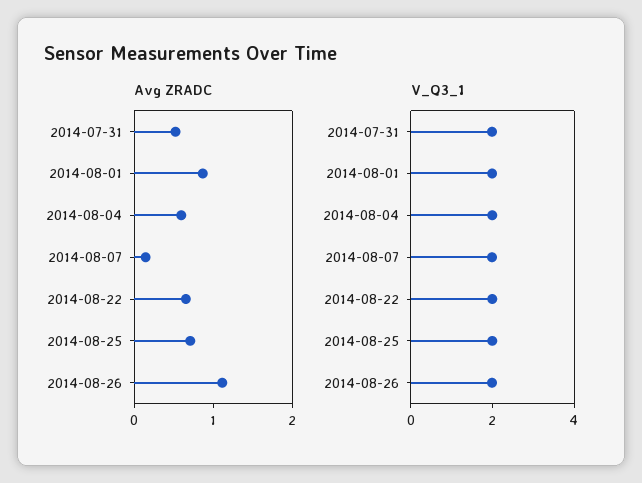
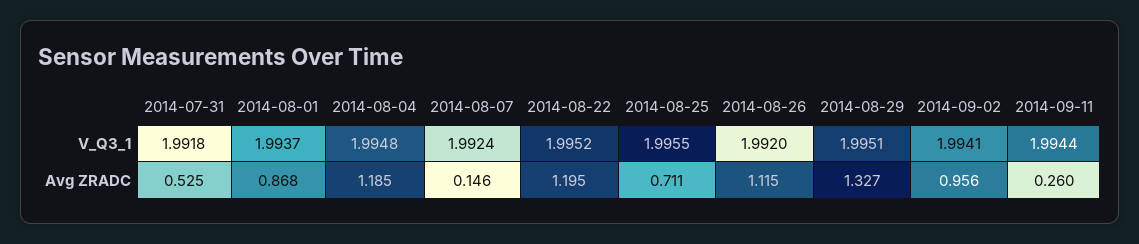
Avg ZRADC, 2014-08-04: 0.6 -> 1.185
Avg ZRADC, 2014-08-22: 0.6 -> 1.195
V_Q3_1, 2014-08-29: none -> 1.9951
V_Q3_1, 2014-09-02: none -> 1.9941
V_Q3_1, 2014-09-11: none -> 1.9944
Avg ZRADC, 2014-08-29: none -> 1.327
Avg ZRADC, 2014-09-02: none -> 0.956
Avg ZRADC, 2014-09-11: none -> 0.26

